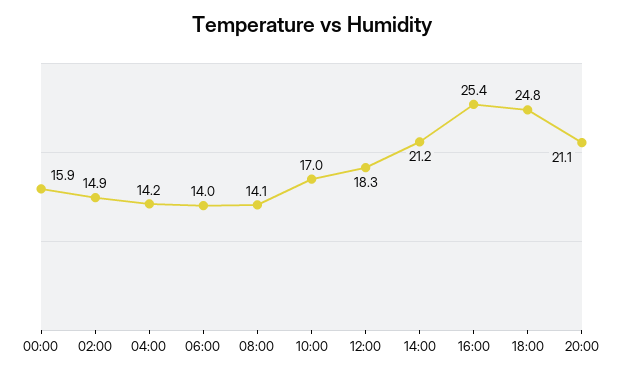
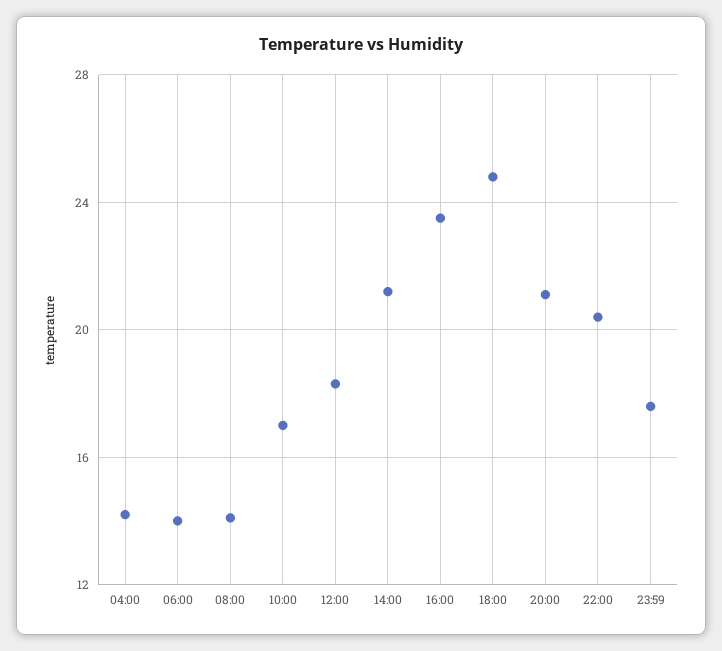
00:00: 15.9 -> none
02:00: 14.9 -> none
16:00: 25.4 -> 23.5
22:00: none -> 20.5
23:59: none -> 17.5

